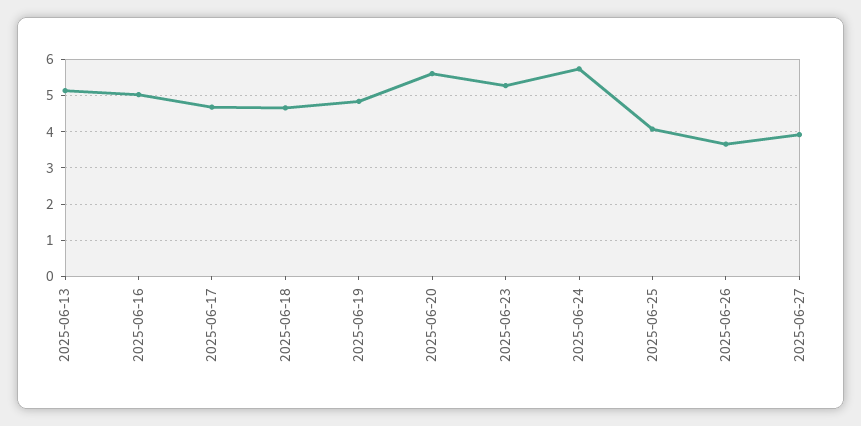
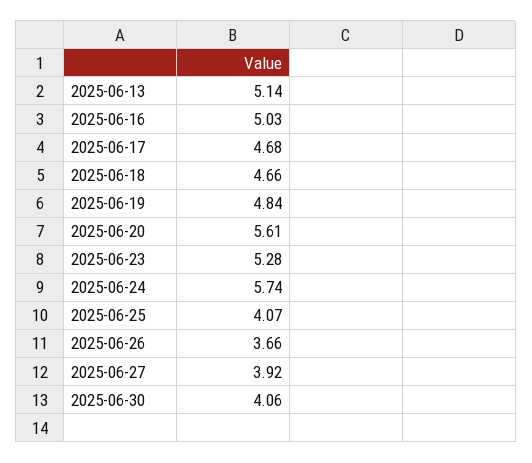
2025-06-30: none -> 4.06

